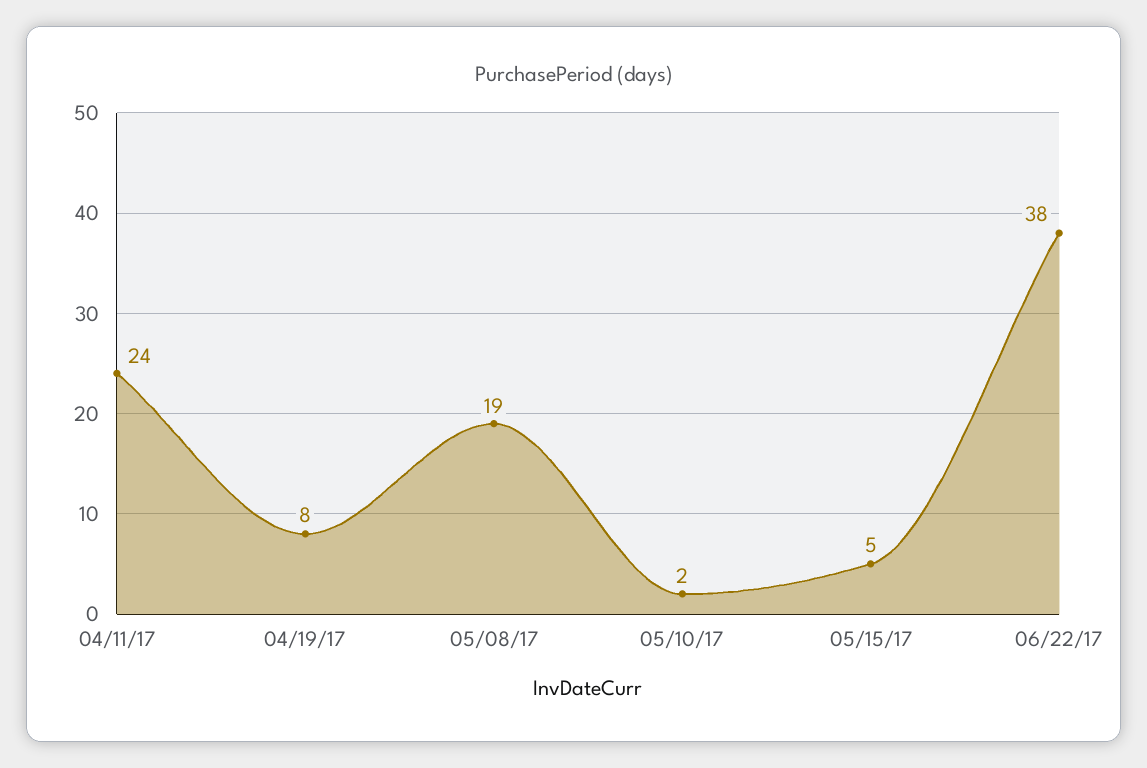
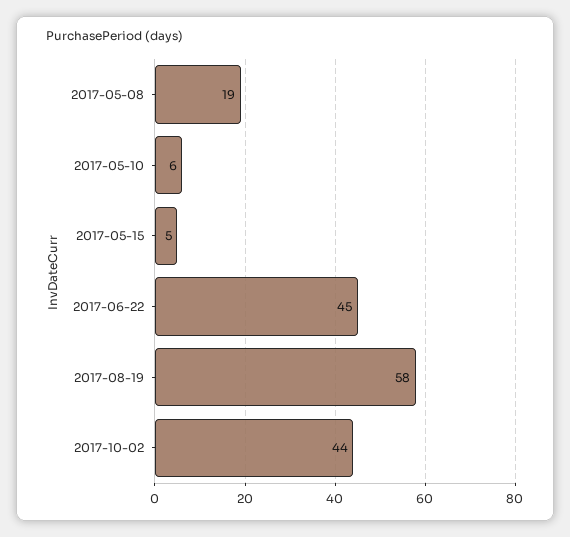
04/11/17: 24 -> none
04/19/17: 8 -> none
05/10/17: 2 -> 6
06/22/17: 38 -> 45
2017-08-19: none -> 58
2017-10-02: none -> 44

